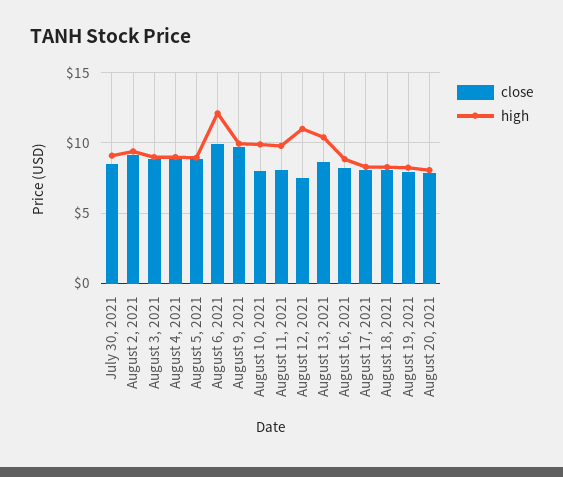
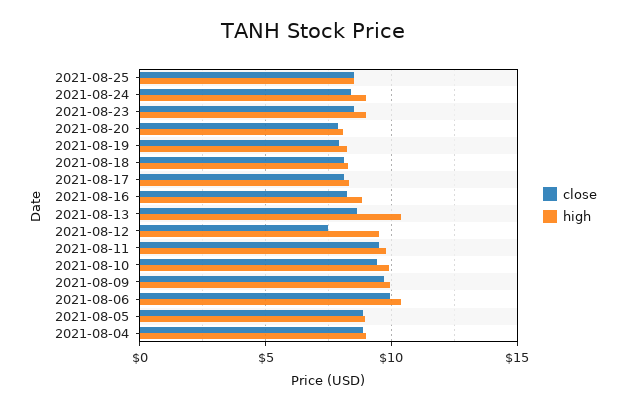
close, July 30, 2021: 8.5 -> none
high, July 30, 2021: 9 -> none
close, August 2, 2021: 9 -> none
high, August 2, 2021: 9.5 -> none
close, August 3, 2021: 9 -> none
high, August 3, 2021: 9 -> none
high, August 6, 2021: 12 -> 10.5
close, August 10, 2021: 8 -> 9.5
close, August 11, 2021: 8 -> 9.5
high, August 12, 2021: 11 -> 9.5
close, 2021-08-25: none -> 8.5
high, 2021-08-25: none -> 8.5
close, 2021-08-24: none -> 8.5
high, 2021-08-24: none -> 9
close, 2021-08-23: none -> 8.5
high, 2021-08-23: none -> 9

